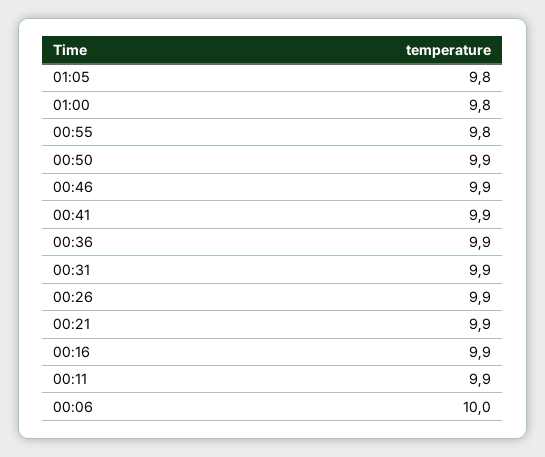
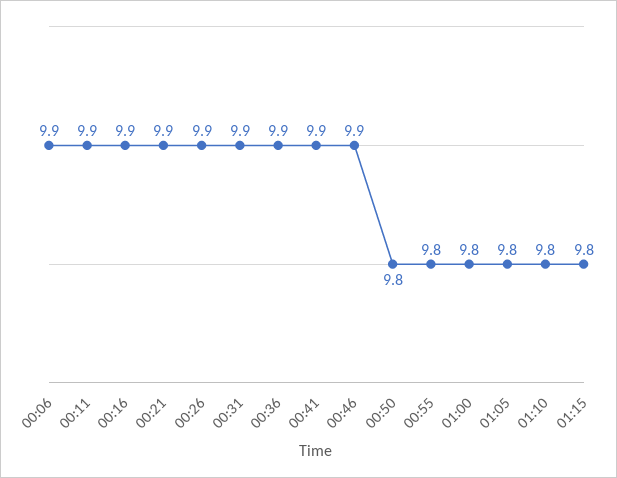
00:50: 9.9 -> 9.8
00:06: 10 -> 9.9
01:10: none -> 9.8
01:15: none -> 9.8

